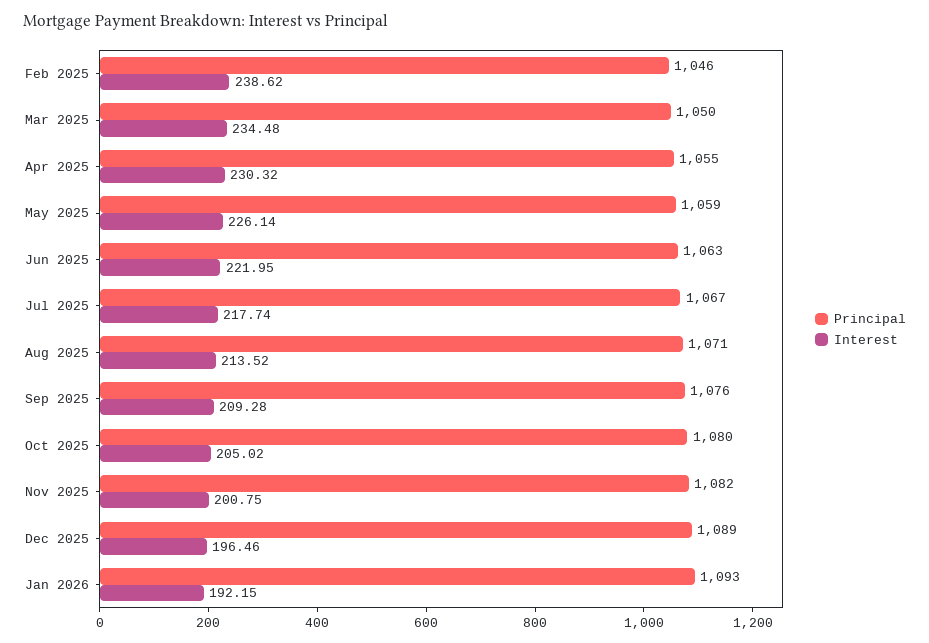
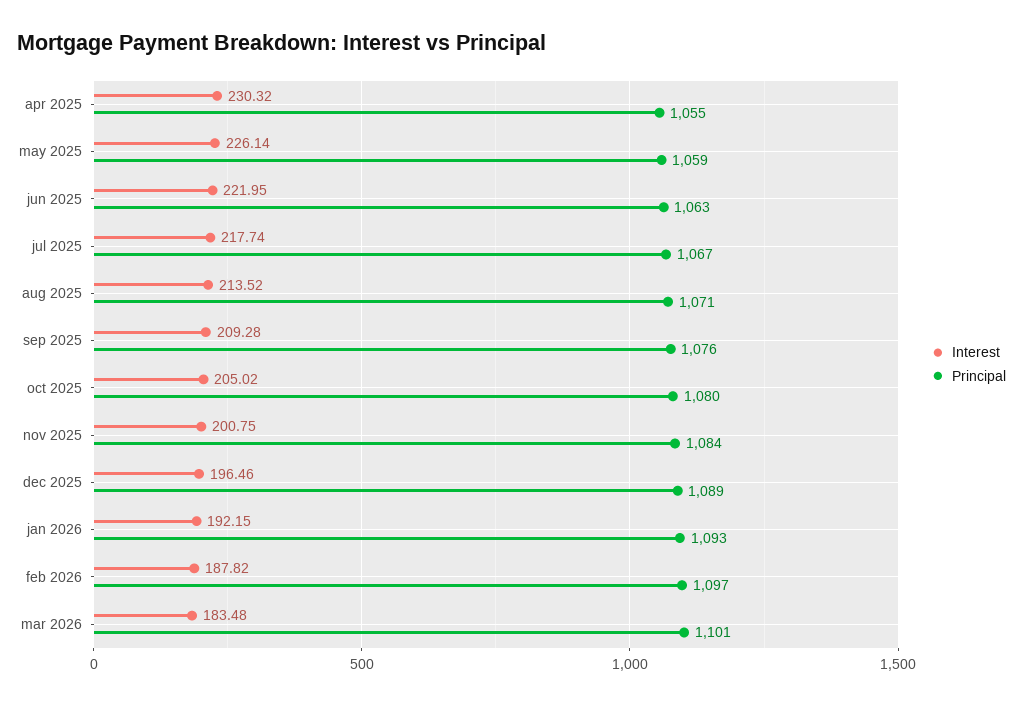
Principal, Feb 2025: 1046 -> none
Interest, Feb 2025: 238.62 -> none
Principal, Mar 2025: 1050 -> none
Interest, Mar 2025: 234.48 -> none
Principal, Nov 2025: 1082 -> 1084
Interest, feb 2026: none -> 187.82
Principal, feb 2026: none -> 1097
Interest, mar 2026: none -> 183.48
Principal, mar 2026: none -> 1101

